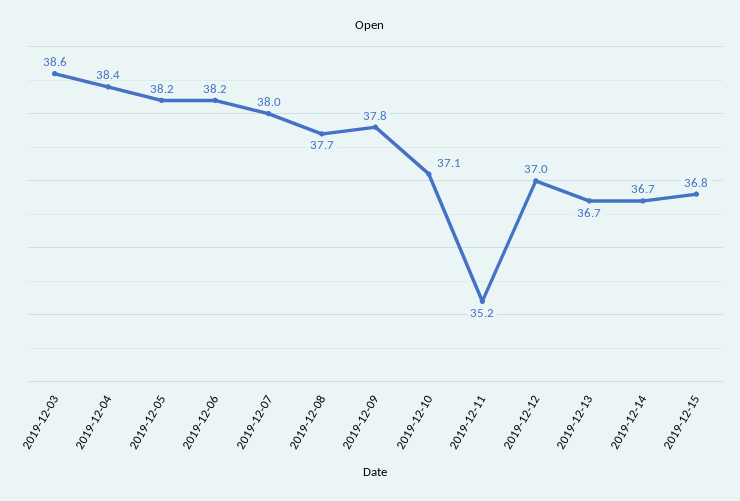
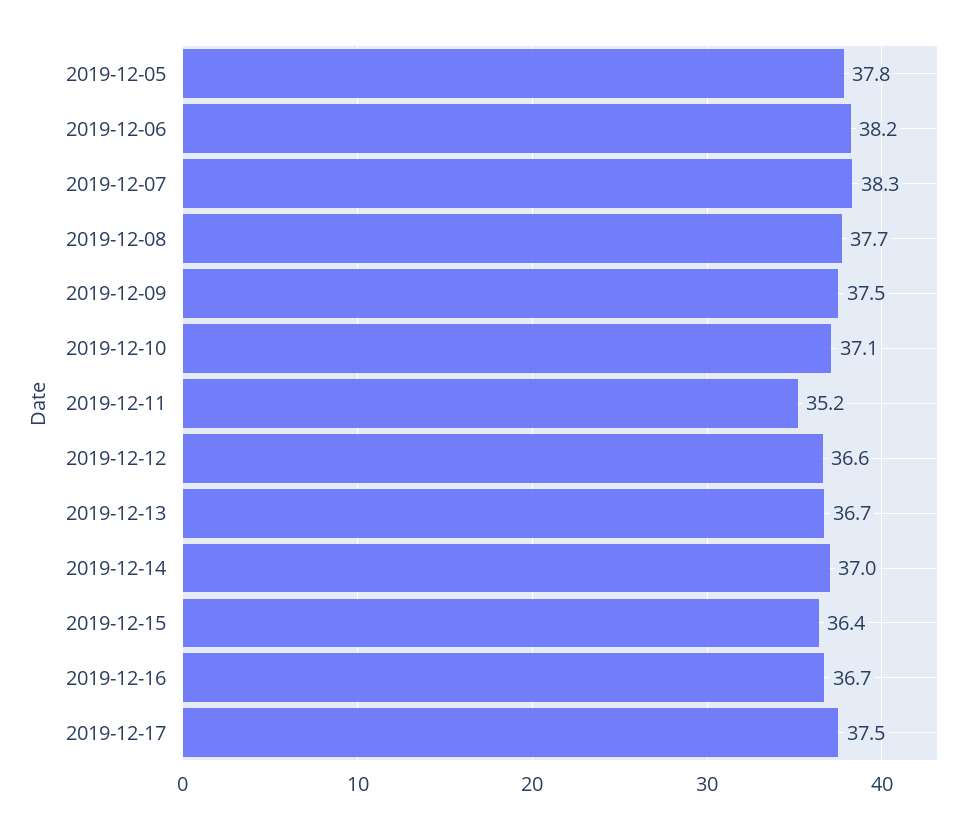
2019-12-03: 38.6 -> none
2019-12-04: 38.4 -> none
2019-12-05: 38.2 -> 37.8
2019-12-07: 38 -> 38.3
2019-12-09: 37.8 -> 37.5
2019-12-12: 37 -> 36.6
2019-12-14: 36.7 -> 37
2019-12-15: 36.8 -> 36.4
2019-12-16: none -> 36.7
2019-12-17: none -> 37.5

